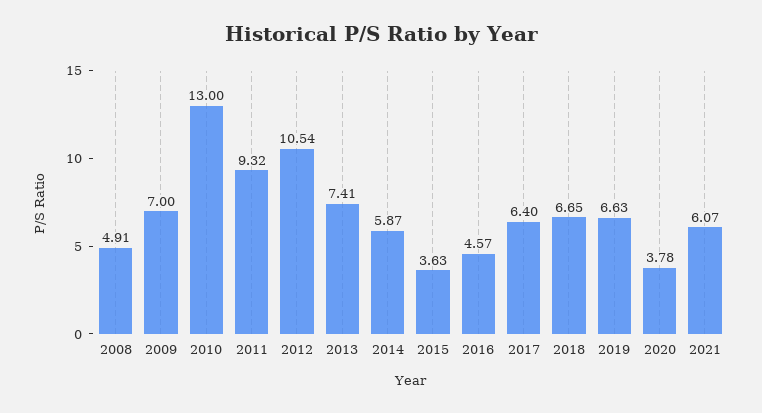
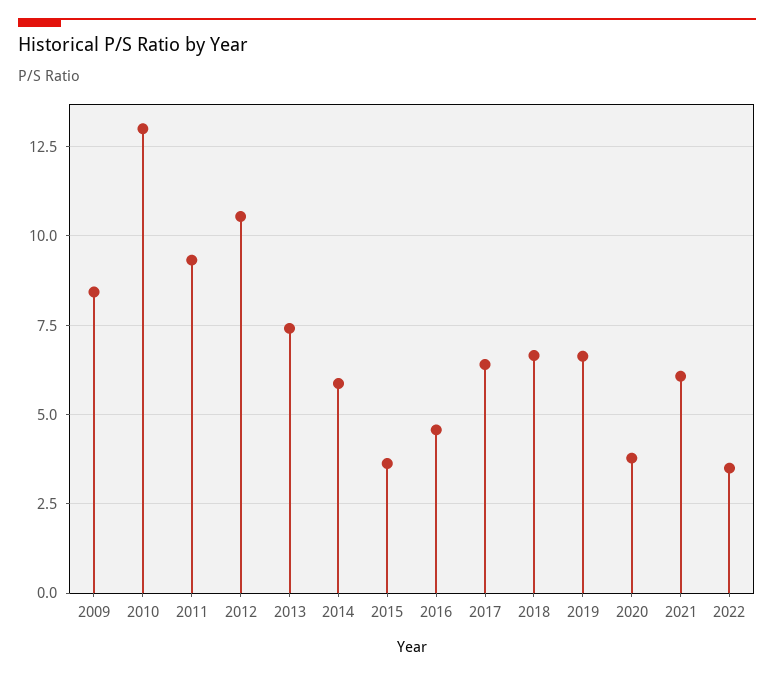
2008: 4.91 -> none
2009: 7 -> 8.5
2022: none -> 3.5

